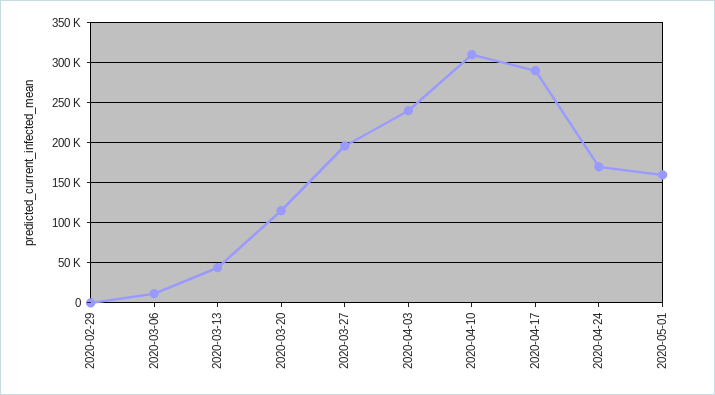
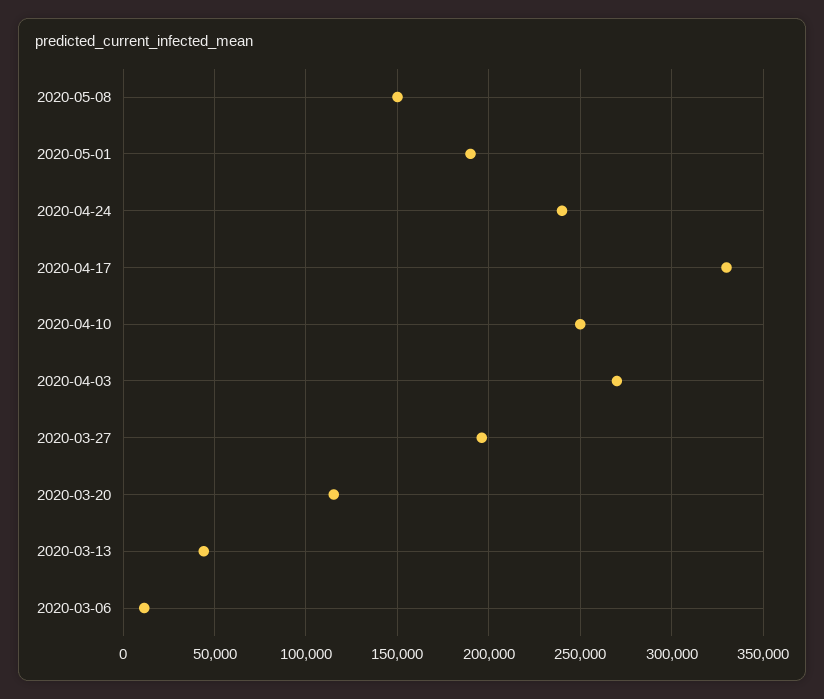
2020-02-29: 0 -> none
2020-04-03: 240000 -> 270000
2020-04-10: 310000 -> 250000
2020-04-17: 290000 -> 330000
2020-04-24: 170000 -> 240000
2020-05-01: 160000 -> 190000
2020-05-08: none -> 150000

